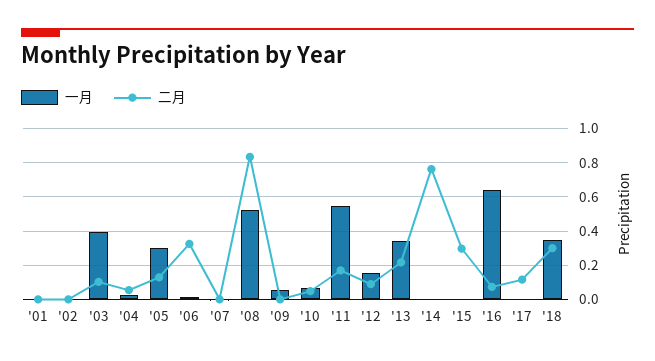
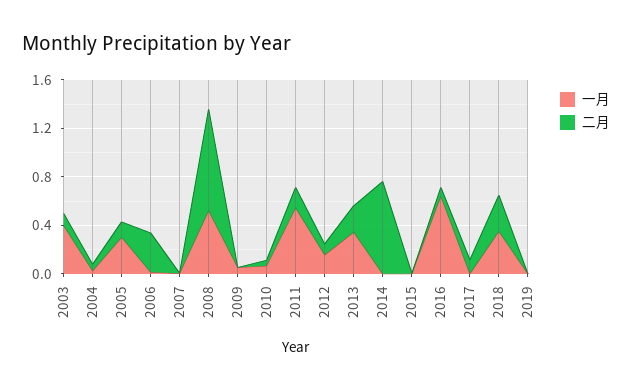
一月, '01: 0 -> none
二月, '01: 0 -> none
一月, '02: 0 -> none
二月, '02: 0 -> none
二月, '15: 0.3 -> 0
一月, 2019: none -> 0
二月, 2019: none -> 0

